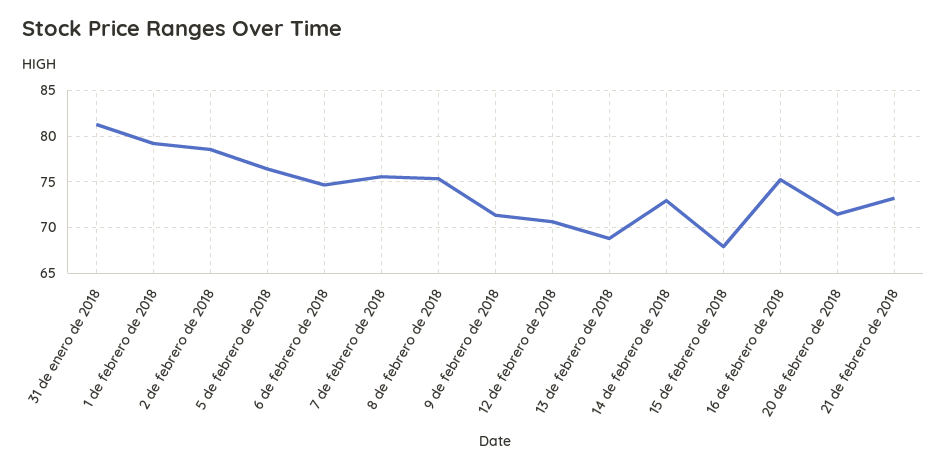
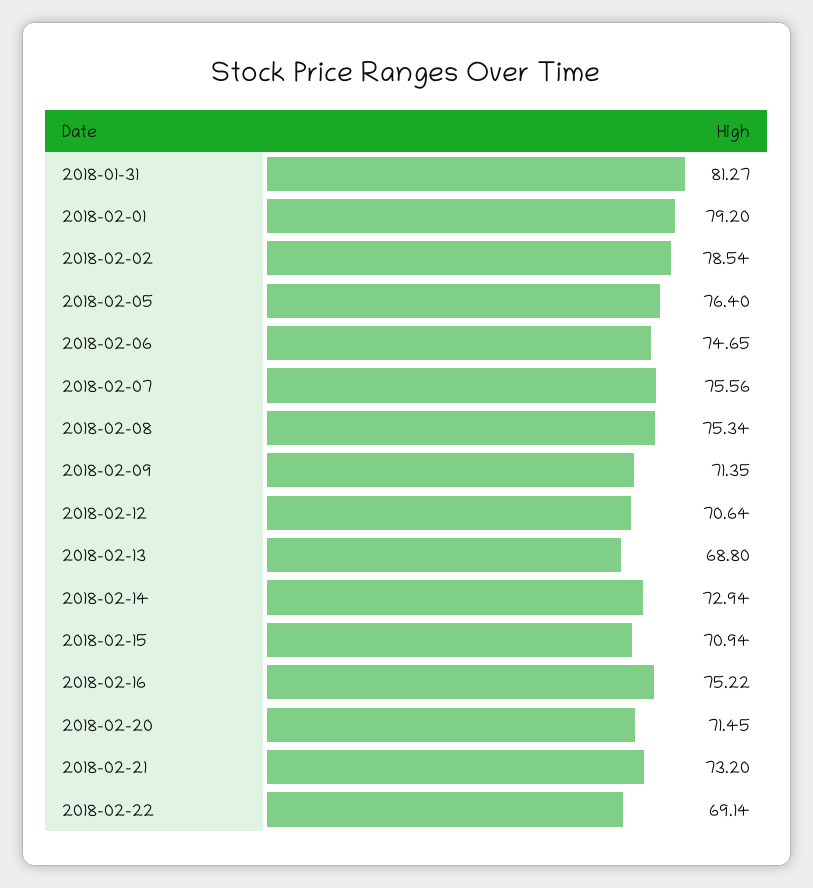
15 de febrero de 2018: 68 -> 70.94
2018-02-22: none -> 69.14

